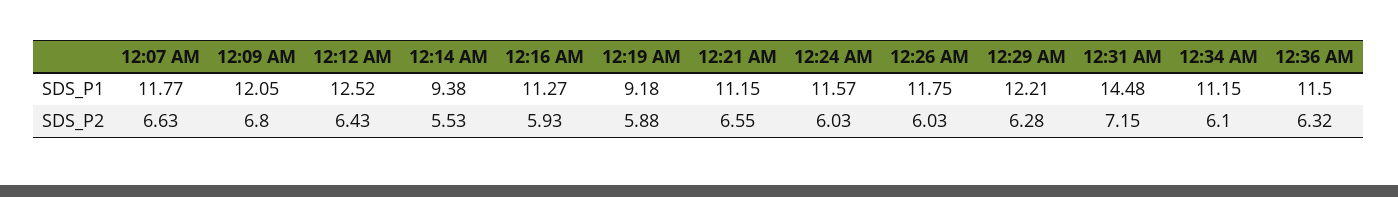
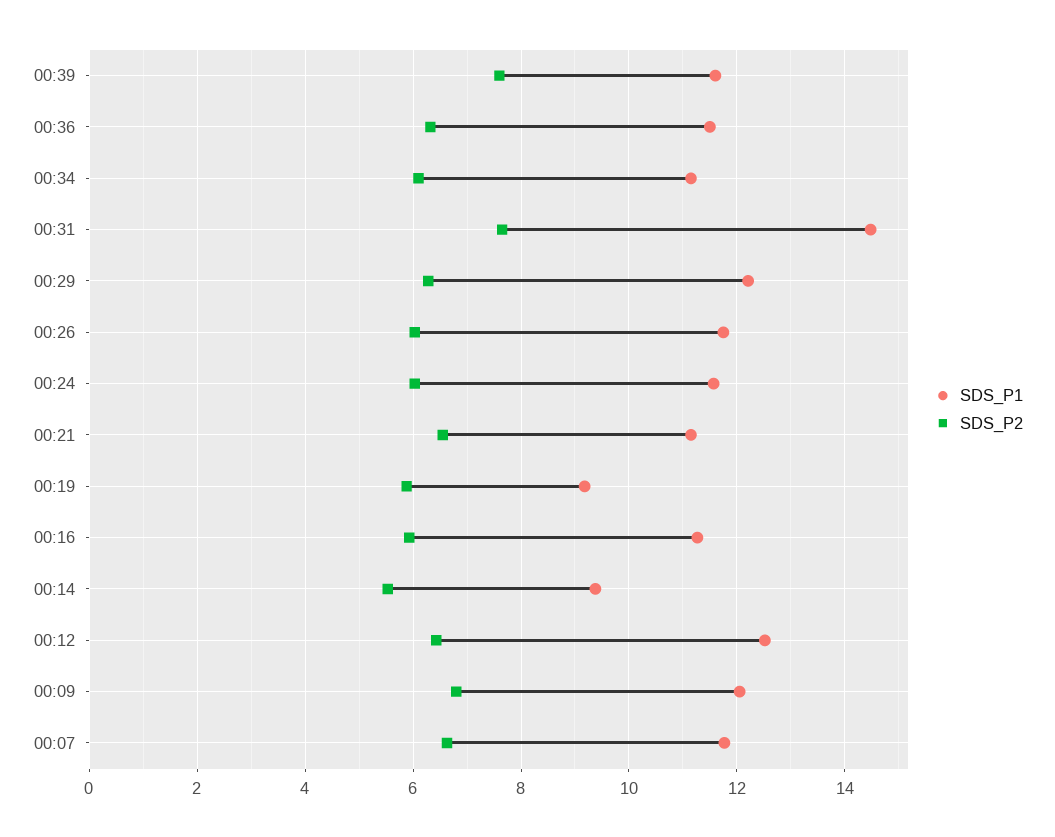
SDS_P2, 12:31 AM: 7.15 -> 7.6
SDS_P1, 00:39: none -> 11.6
SDS_P2, 00:39: none -> 7.6

